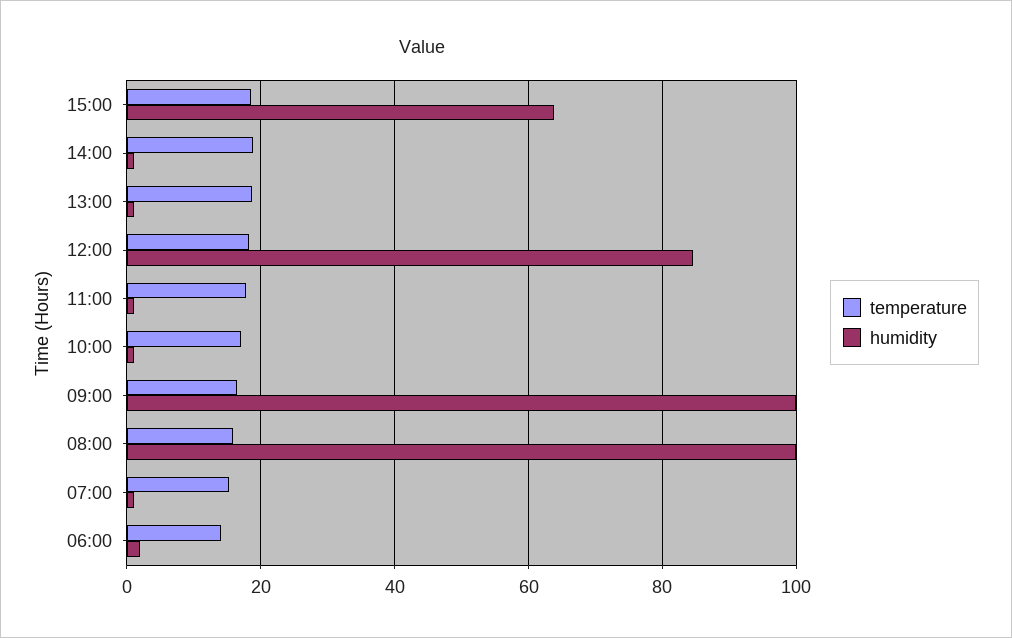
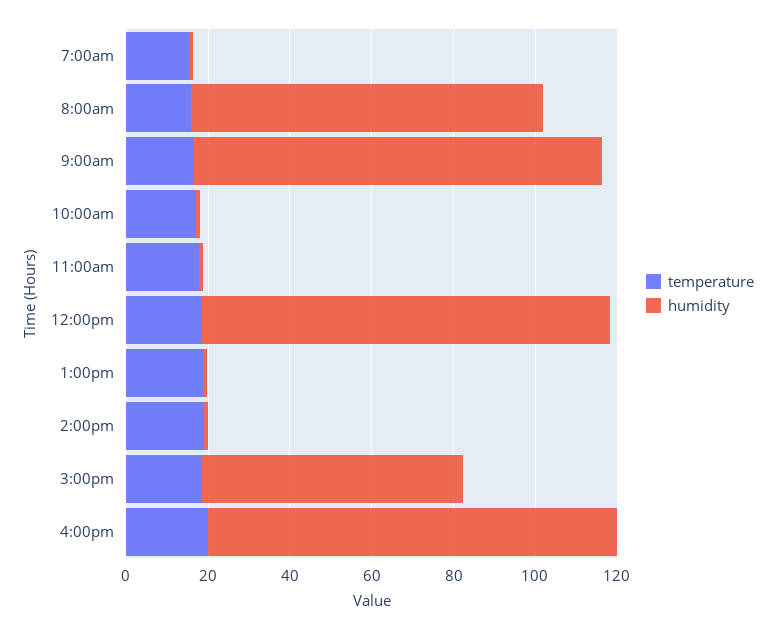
humidity, 12:00: 84 -> 100
humidity, 08:00: 100 -> 85
temperature, 06:00: 14 -> none
humidity, 06:00: 2 -> none
temperature, 4:00pm: none -> 20
humidity, 4:00pm: none -> 100

